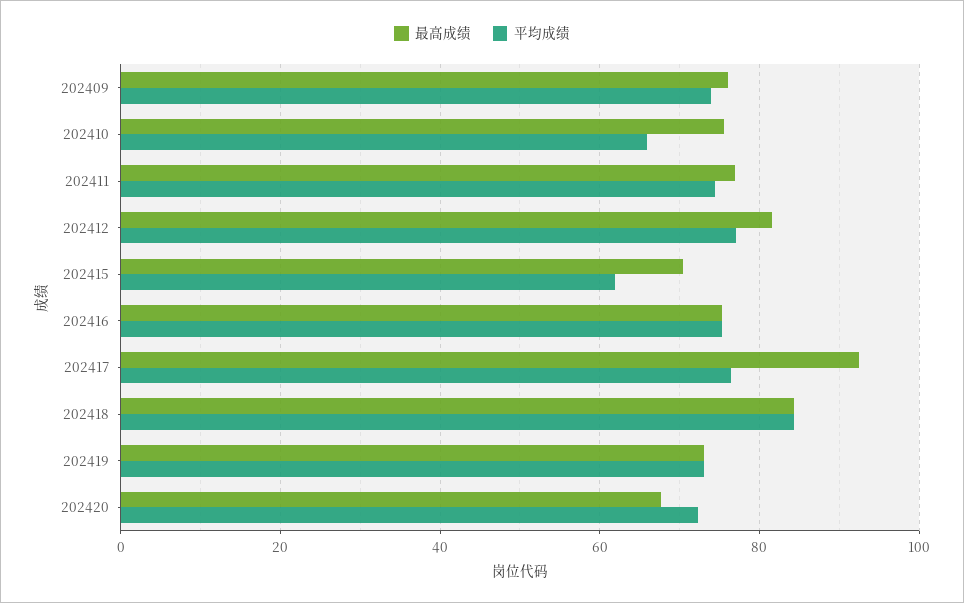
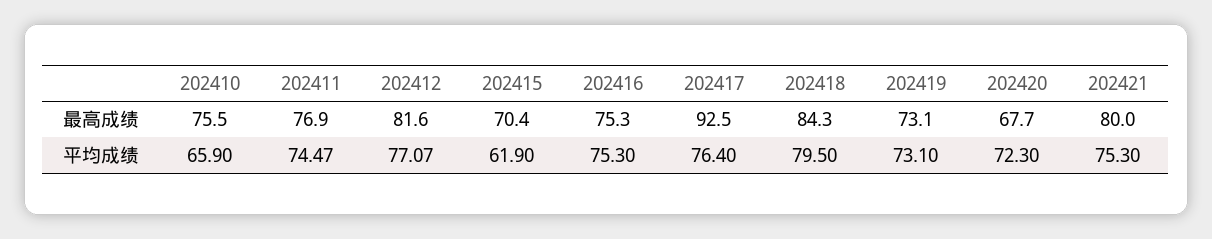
最高成绩, 202409: 76 -> none
平均成绩, 202409: 74 -> none
平均成绩, 202418: 84 -> 79.5
最高成绩, 202421: none -> 80
平均成绩, 202421: none -> 75.3

